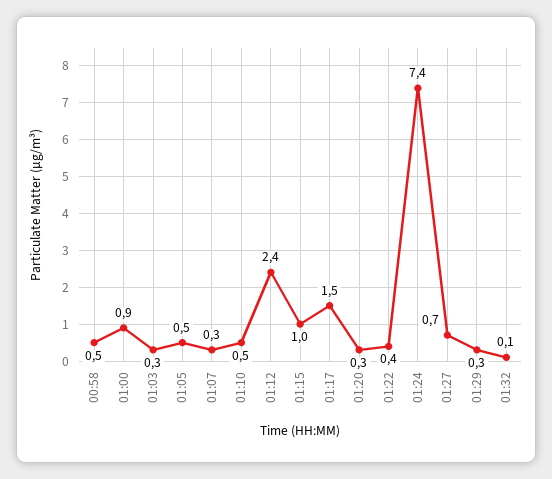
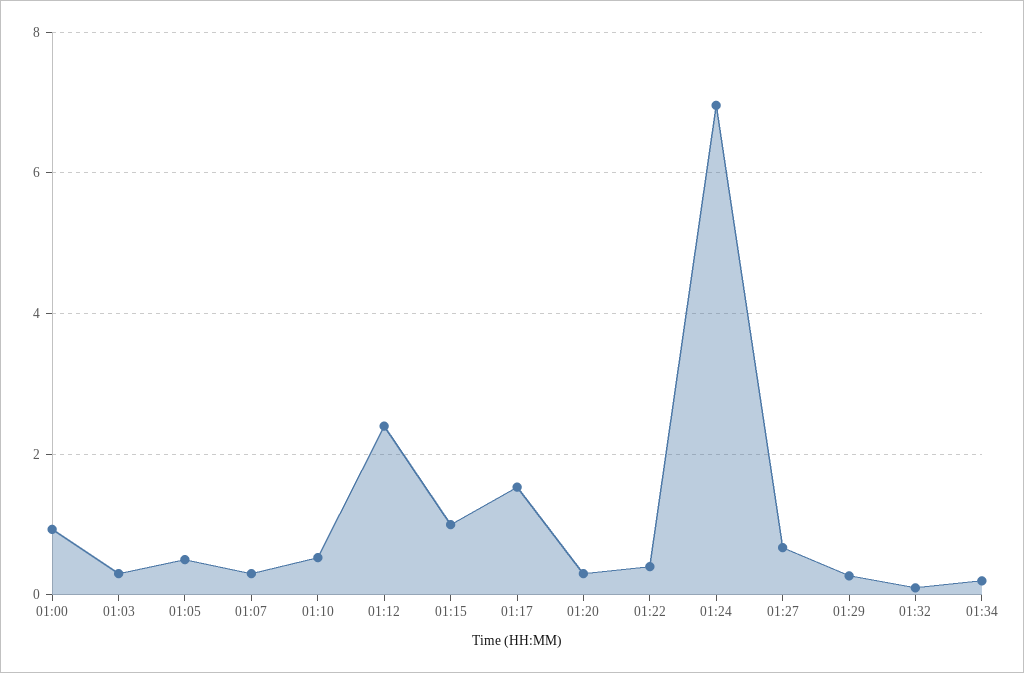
00:58: 0.5 -> none
01:24: 7.4 -> 7
01:34: none -> 0.2

